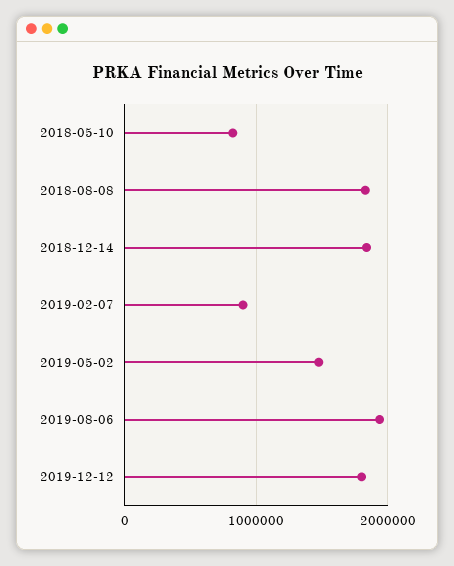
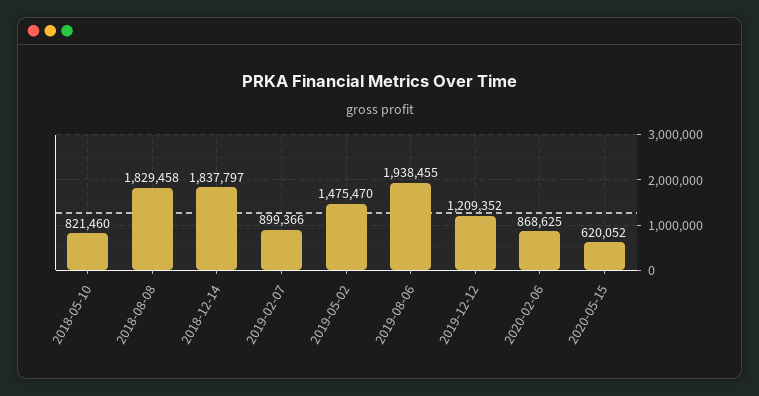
2019-12-12: 1800000 -> 1209352
2020-02-06: none -> 868625
2020-05-15: none -> 620052

